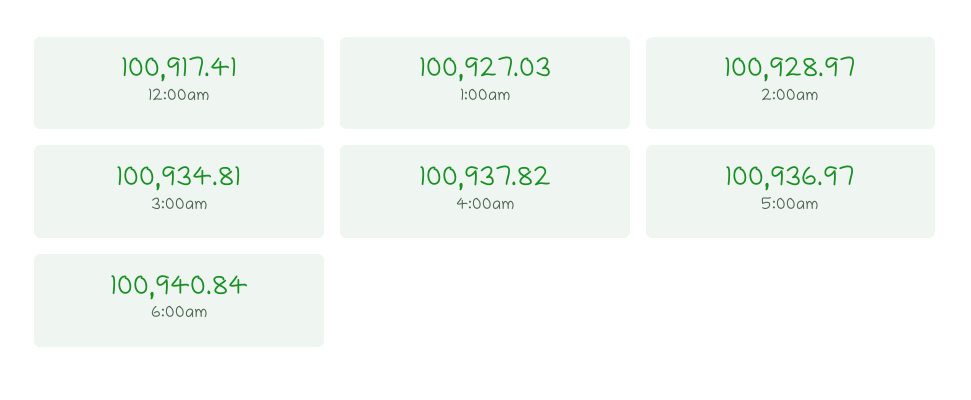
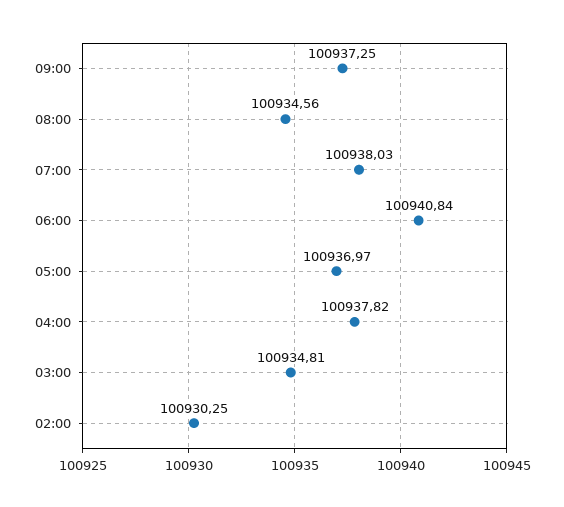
12:00am: 100917.41 -> none
1:00am: 100927.03 -> none
2:00am: 100928.97 -> 100930.25
09:00: none -> 100937.25
08:00: none -> 100934.56
07:00: none -> 100938.03

